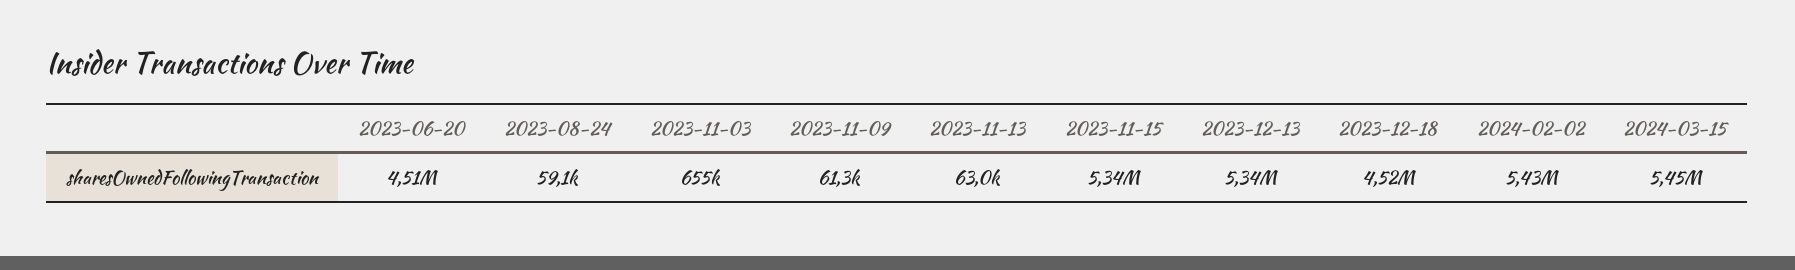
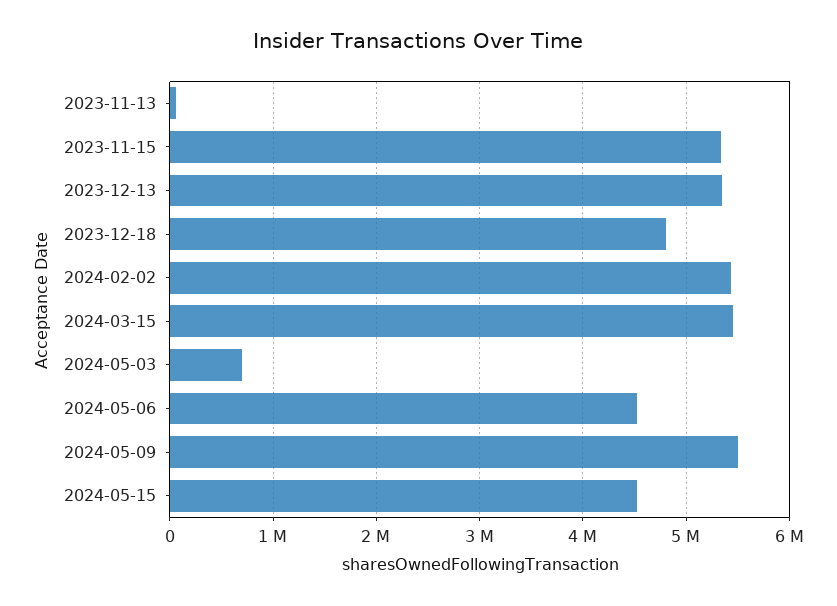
2023-06-20: 4510000 -> none
2023-08-24: 59100 -> none
2023-11-03: 655000 -> none
2023-11-09: 61300 -> none
2023-12-18: 4520000 -> 4800000
2024-05-03: none -> 700000
2024-05-06: none -> 4500000
2024-05-09: none -> 5500000
2024-05-15: none -> 4500000

